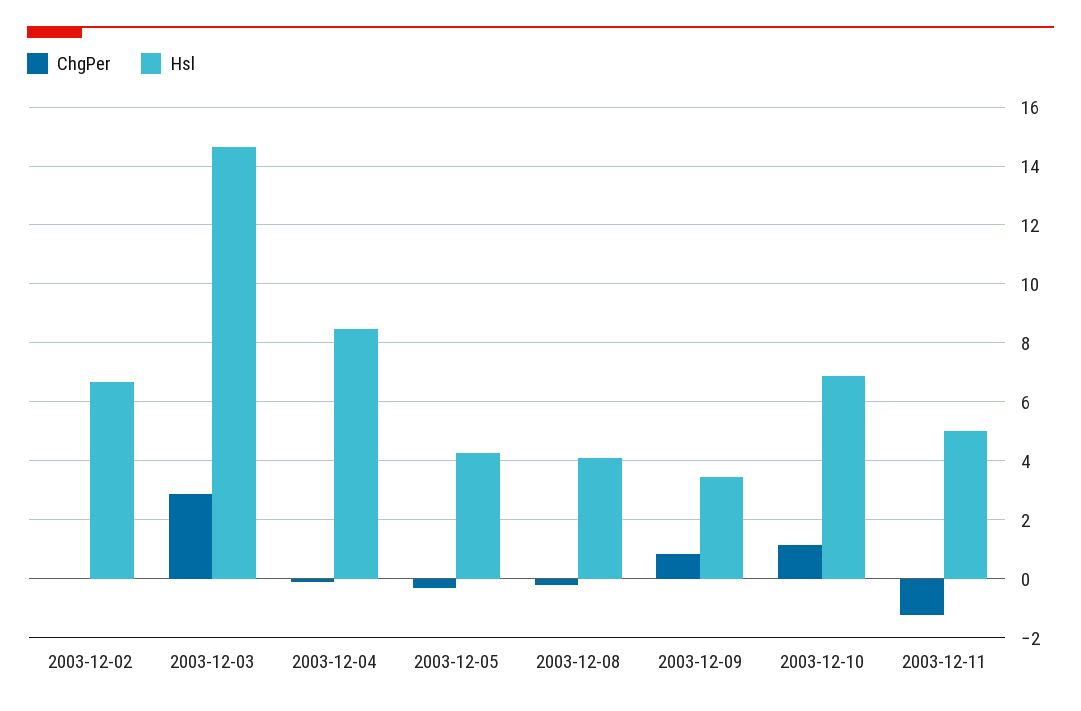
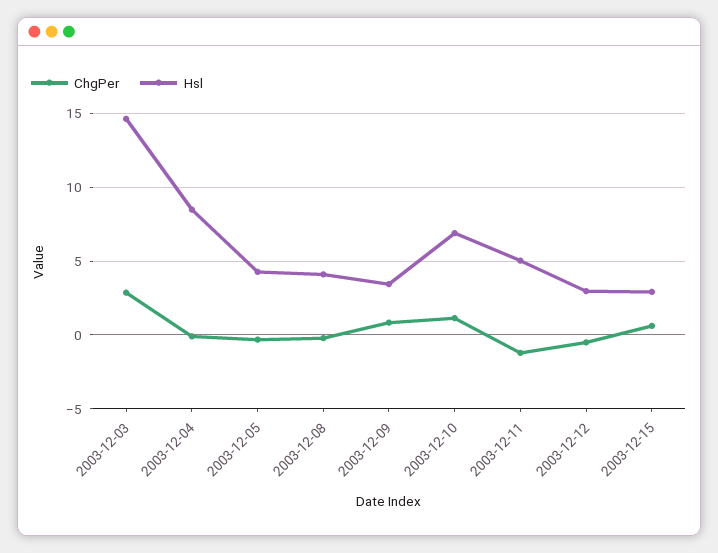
ChgPer, 2003-12-02: 0 -> none
Hsl, 2003-12-02: 6.75 -> none
ChgPer, 2003-12-12: none -> -0.5
Hsl, 2003-12-12: none -> 3
ChgPer, 2003-12-15: none -> 0.5
Hsl, 2003-12-15: none -> 3

